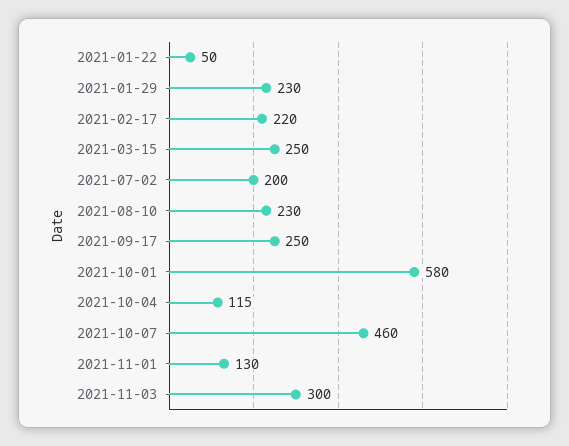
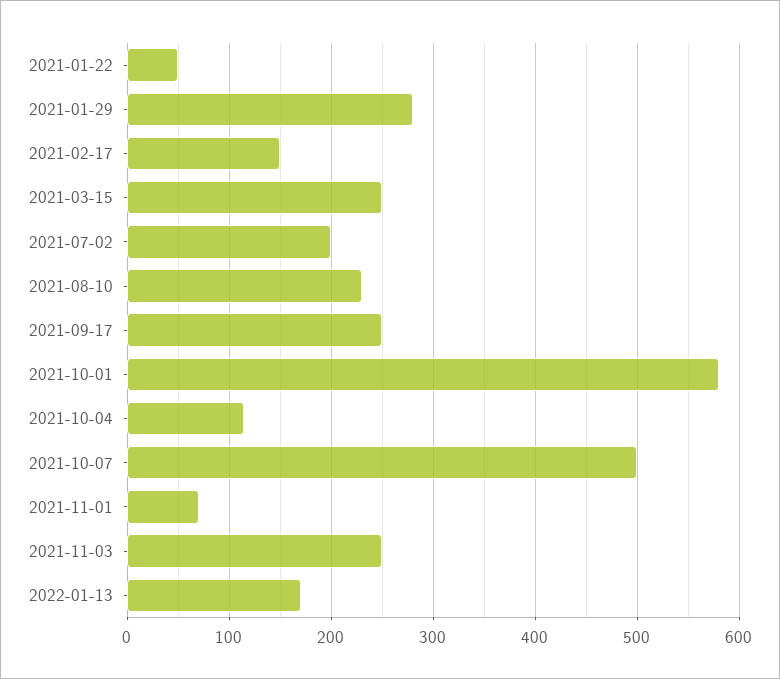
2021-01-29: 230 -> 280
2021-02-17: 220 -> 150
2021-10-07: 460 -> 500
2021-11-01: 130 -> 70
2021-11-03: 300 -> 250
2022-01-13: none -> 170

